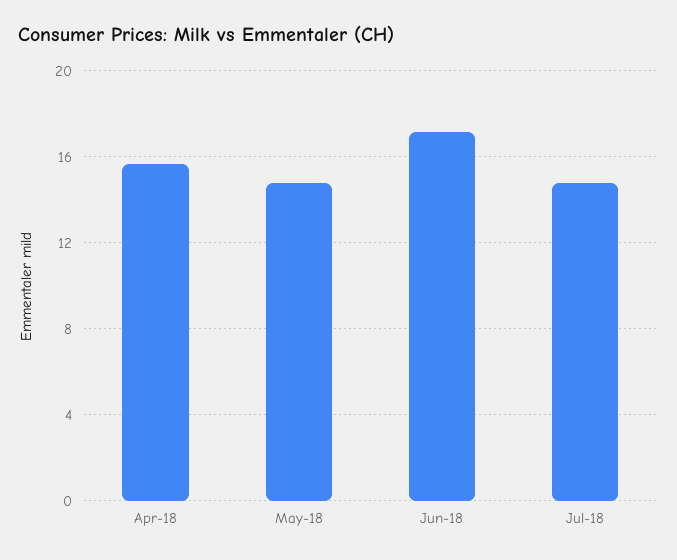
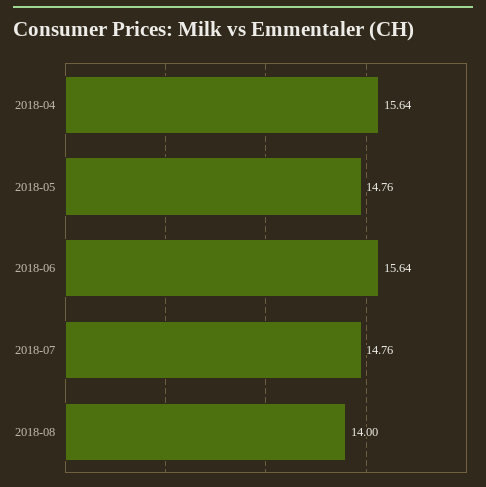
Jun-18: 17 -> 15.64
2018-08: none -> 14

